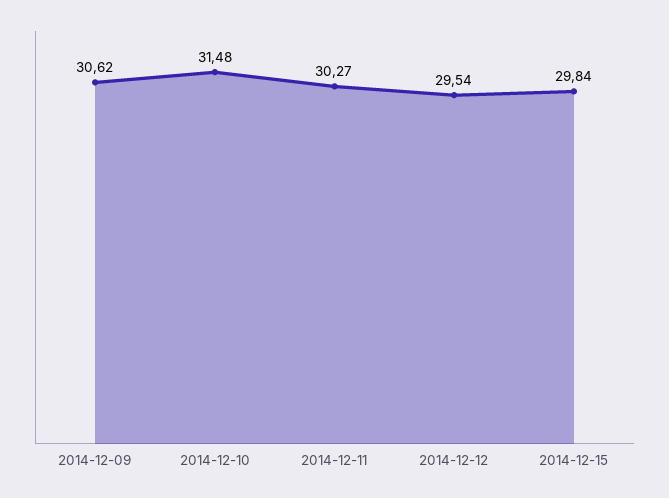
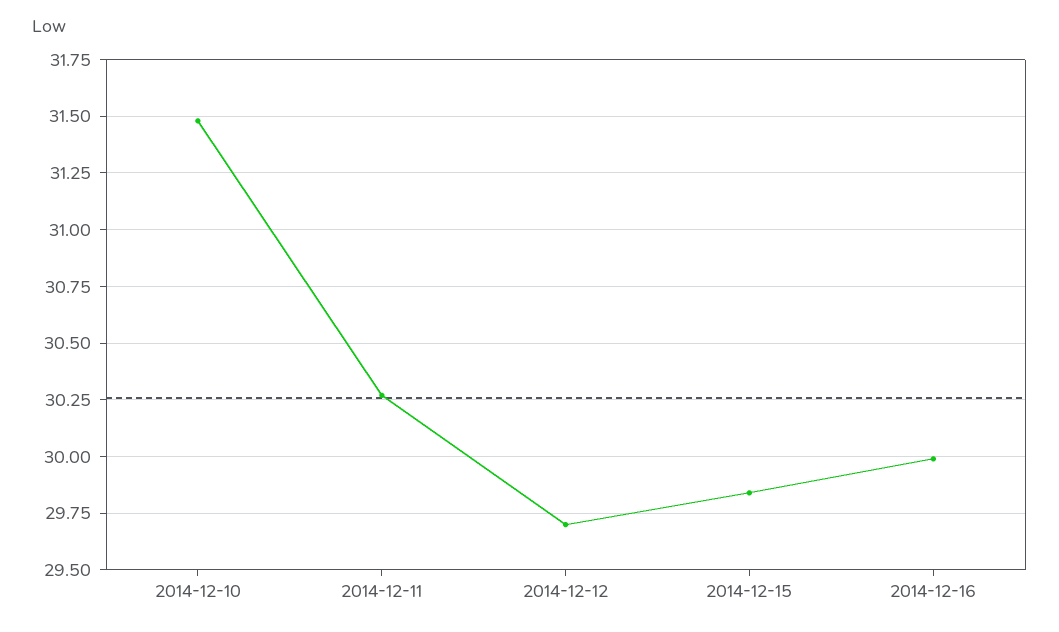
2014-12-09: 30.62 -> none
2014-12-12: 29.54 -> 29.7
2014-12-16: none -> 30

